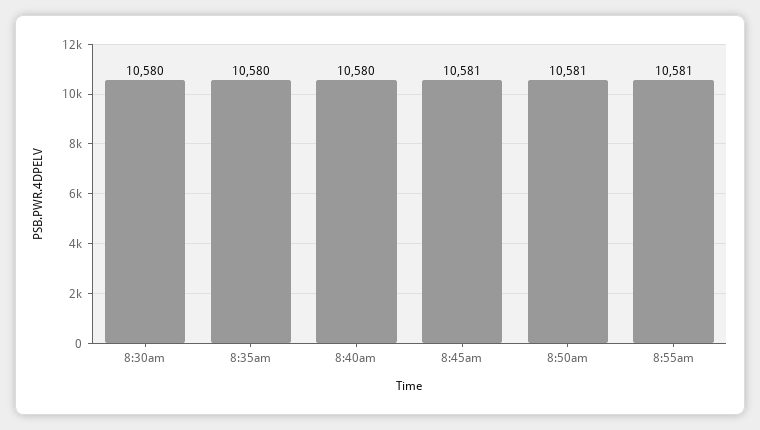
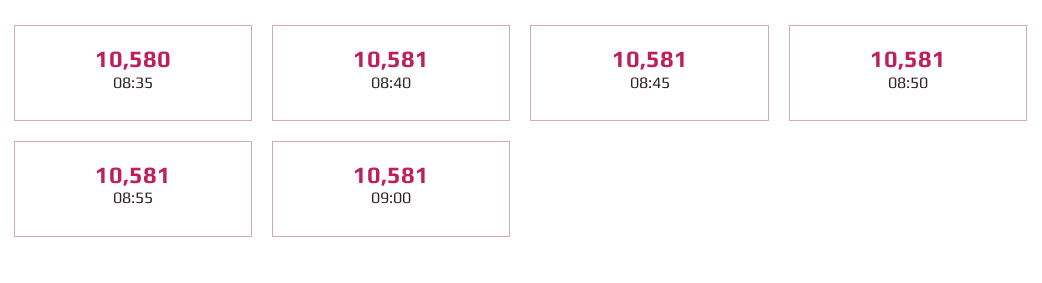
8:30am: 10580 -> none
8:40am: 10580 -> 10581
09:00: none -> 10581

